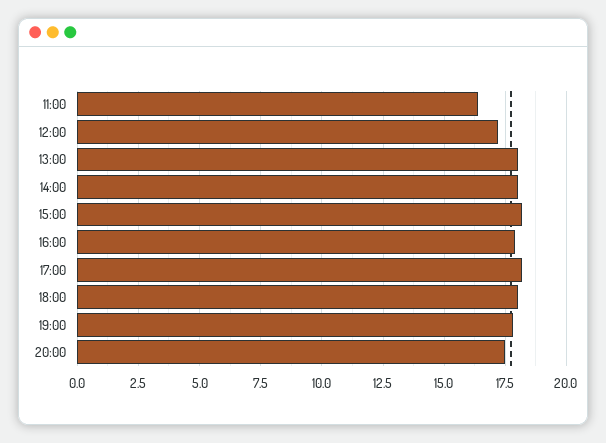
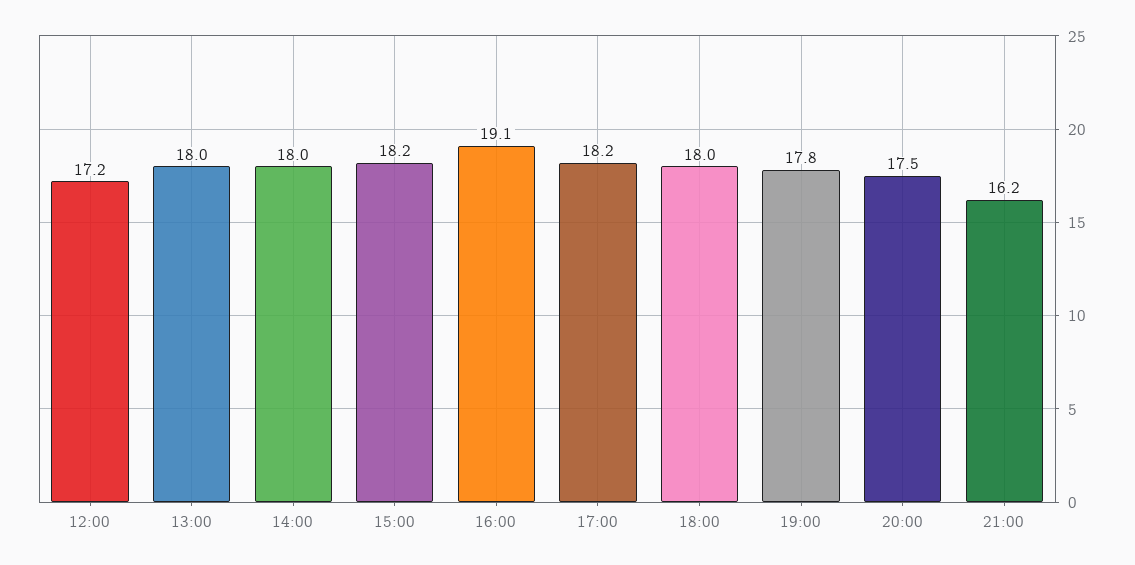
11:00: 16.5 -> none
16:00: 18 -> 19.1
21:00: none -> 16.2

